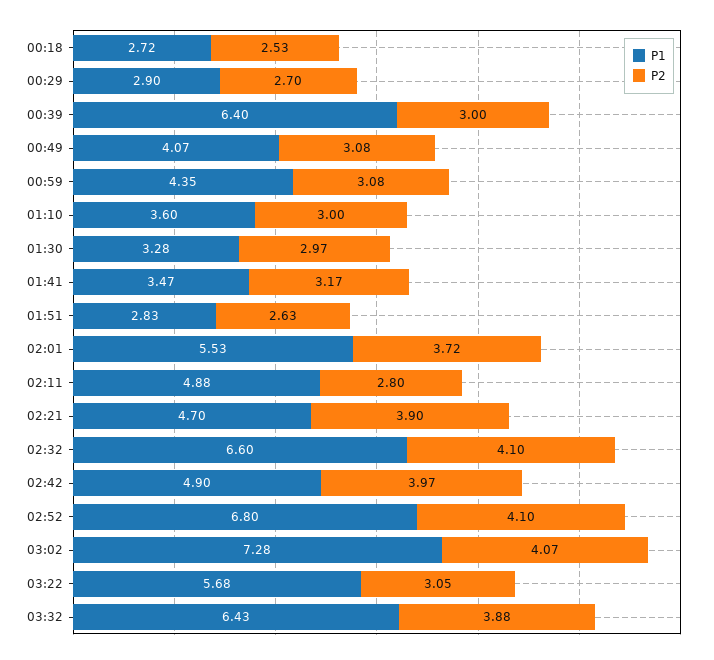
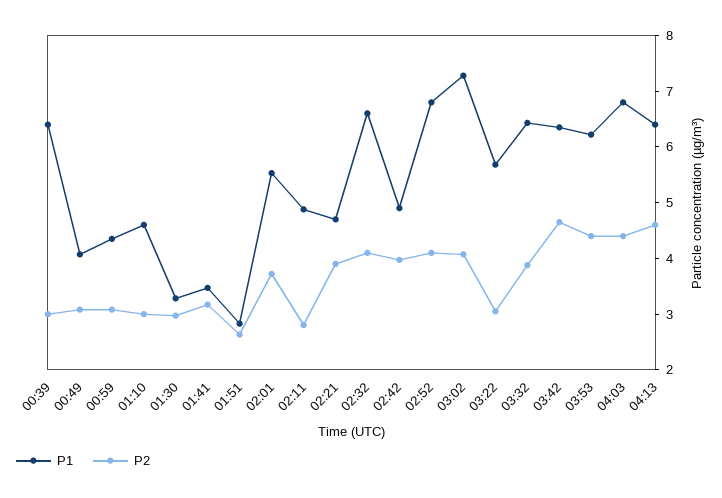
P1, 00:18: 2.72 -> none
P2, 00:18: 2.53 -> none
P1, 00:29: 2.9 -> none
P2, 00:29: 2.7 -> none
P1, 01:10: 3.6 -> 4.6
P1, 03:42: none -> 6.4
P2, 03:42: none -> 4.6
P1, 03:53: none -> 6.2
P2, 03:53: none -> 4.4
P1, 04:03: none -> 6.8
P2, 04:03: none -> 4.4
P1, 04:13: none -> 6.4
P2, 04:13: none -> 4.6

